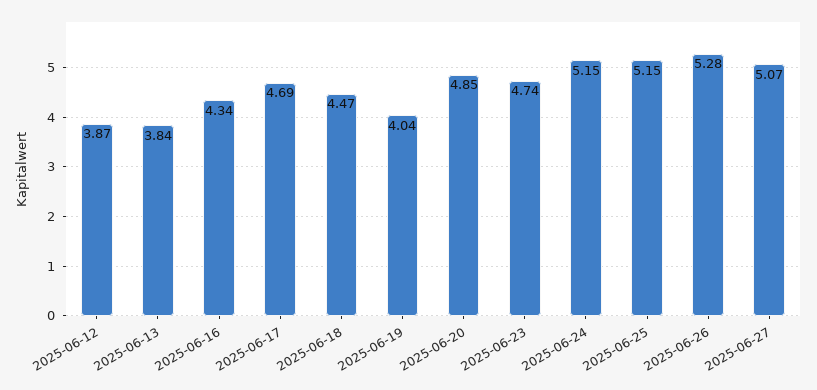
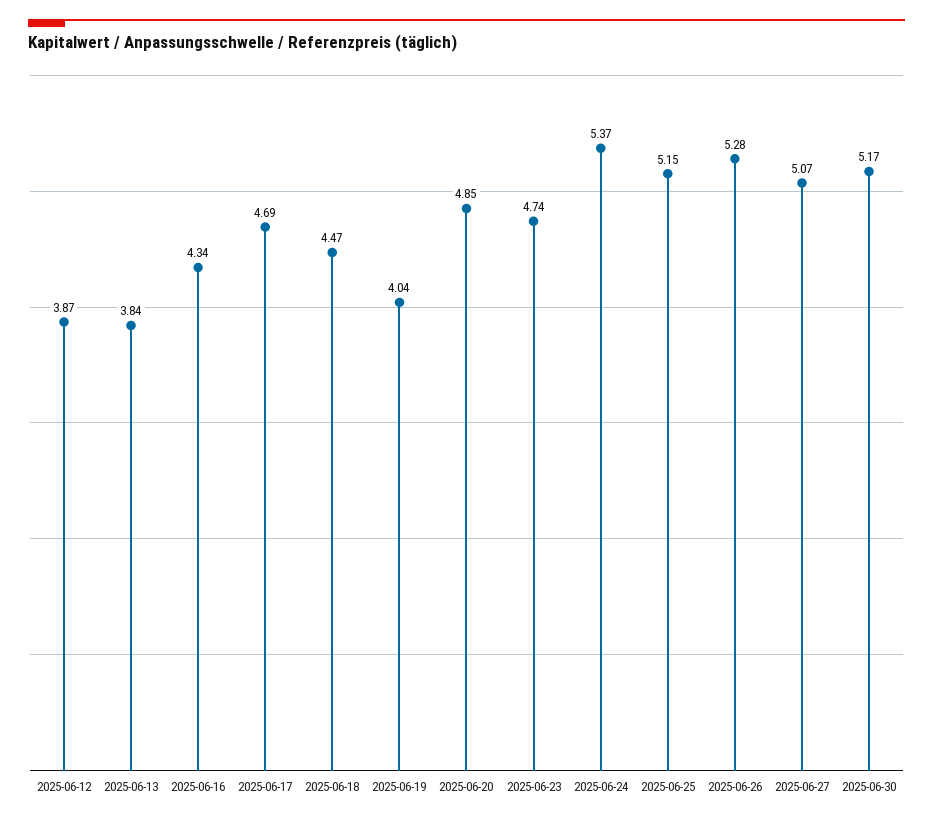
2025-06-24: 5.15 -> 5.37
2025-06-30: none -> 5.17

